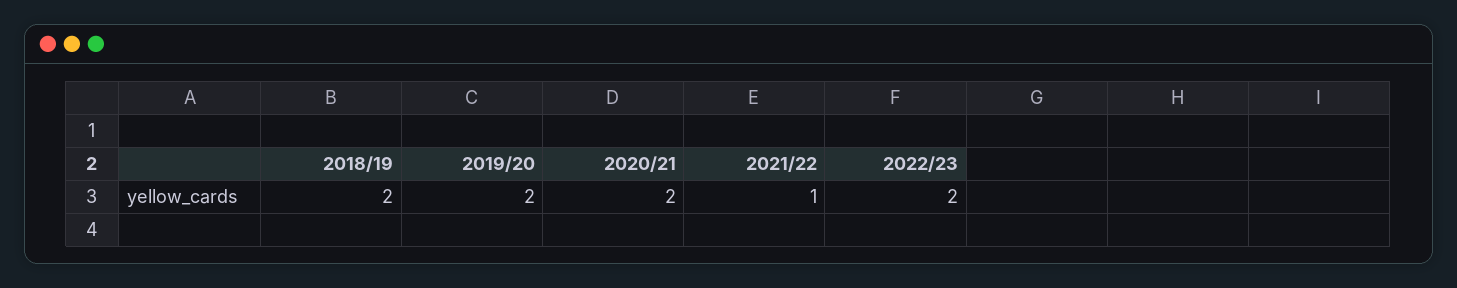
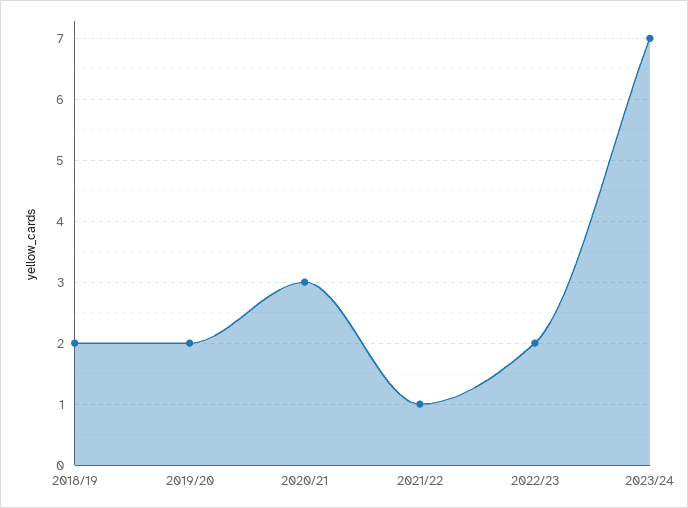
2020/21: 2 -> 3
2023/24: none -> 7

